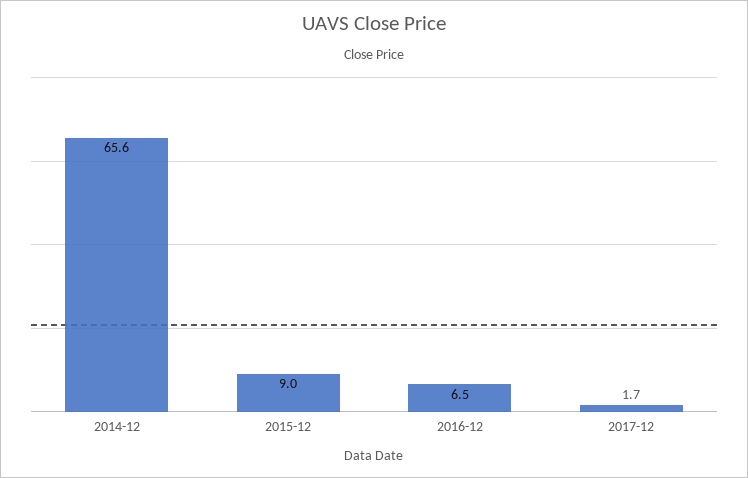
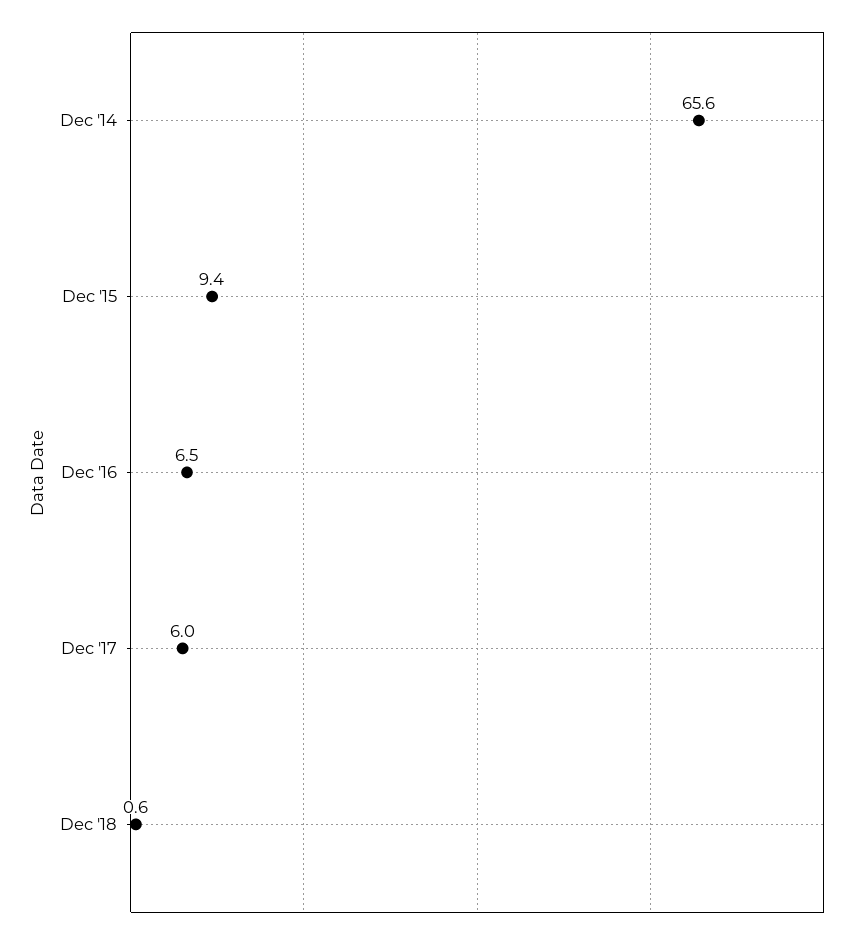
2015-12: 9 -> 9.4
2017-12: 1.7 -> 6
Dec '18: none -> 0.6

